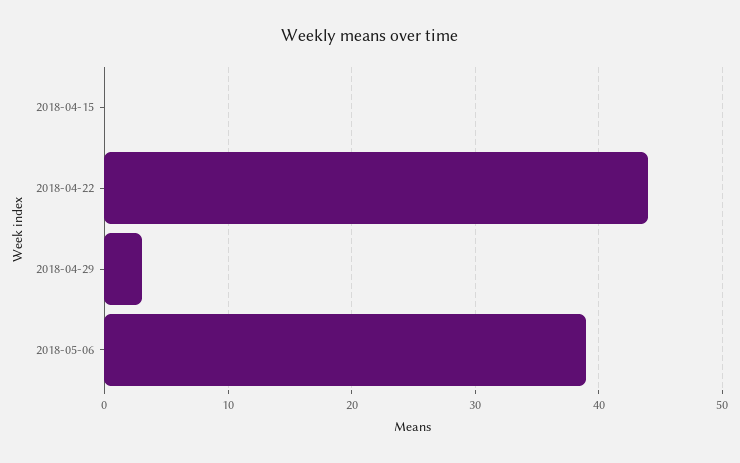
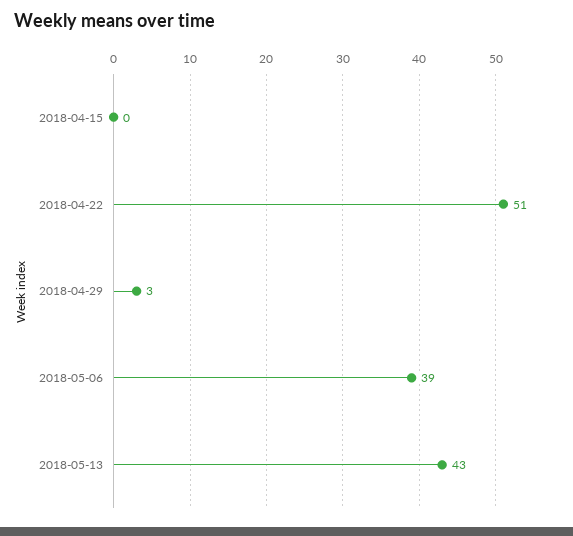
2018-04-22: 44 -> 51
2018-05-13: none -> 43

